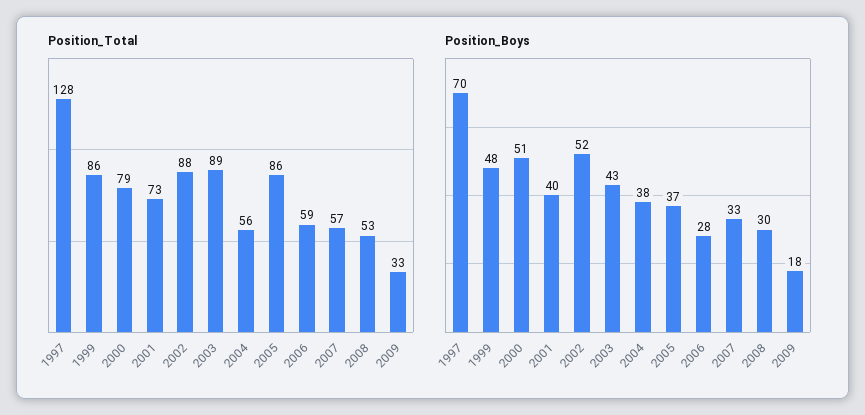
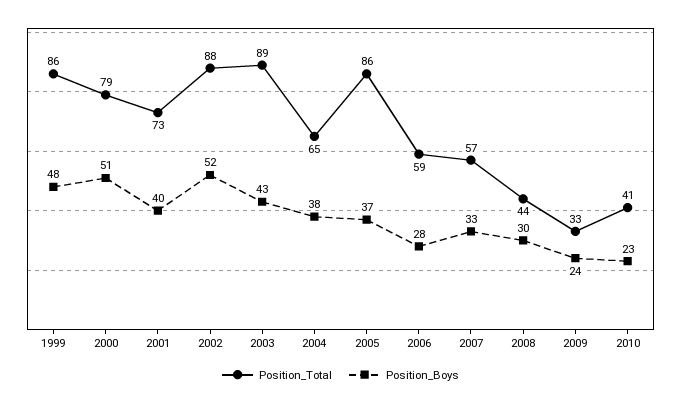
Position_Total, 1997: 128 -> none
Position_Total, 2004: 56 -> 65
Position_Total, 2008: 53 -> 44
Position_Boys, 1997: 70 -> none
Position_Boys, 2009: 18 -> 24
Position_Total, 2010: none -> 41
Position_Boys, 2010: none -> 23

